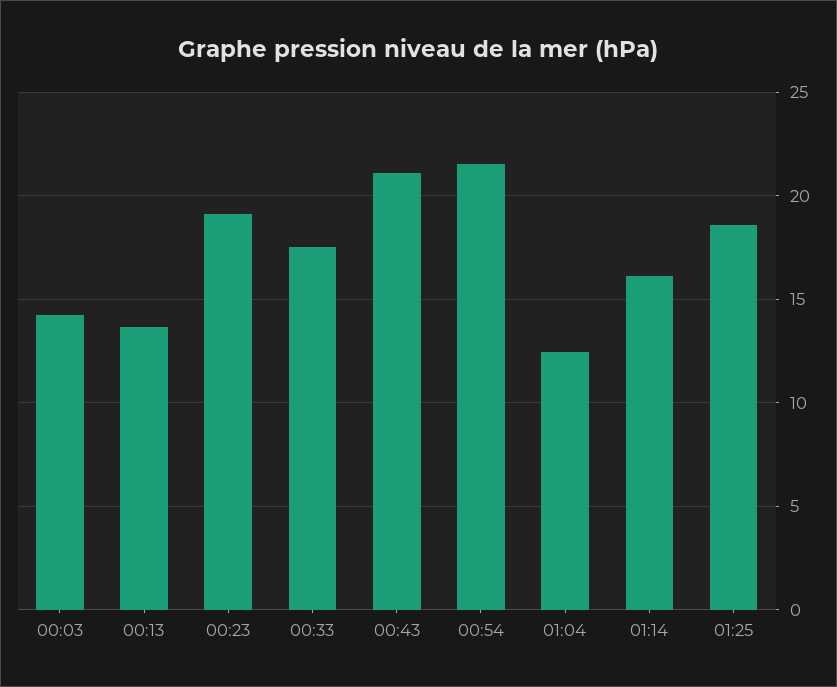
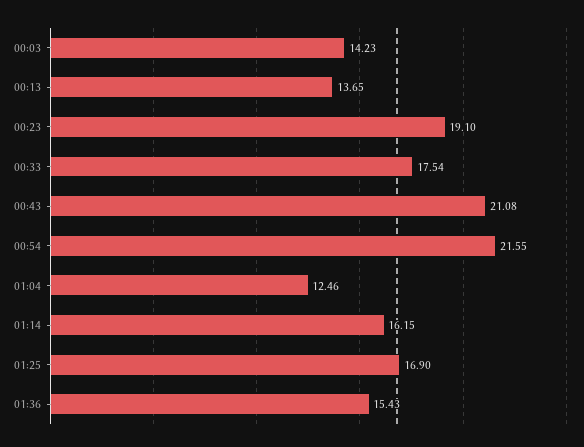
01:25: 18.5 -> 16.9
01:36: none -> 15.43

